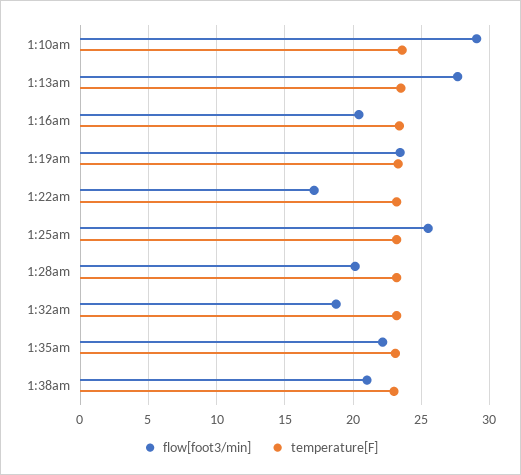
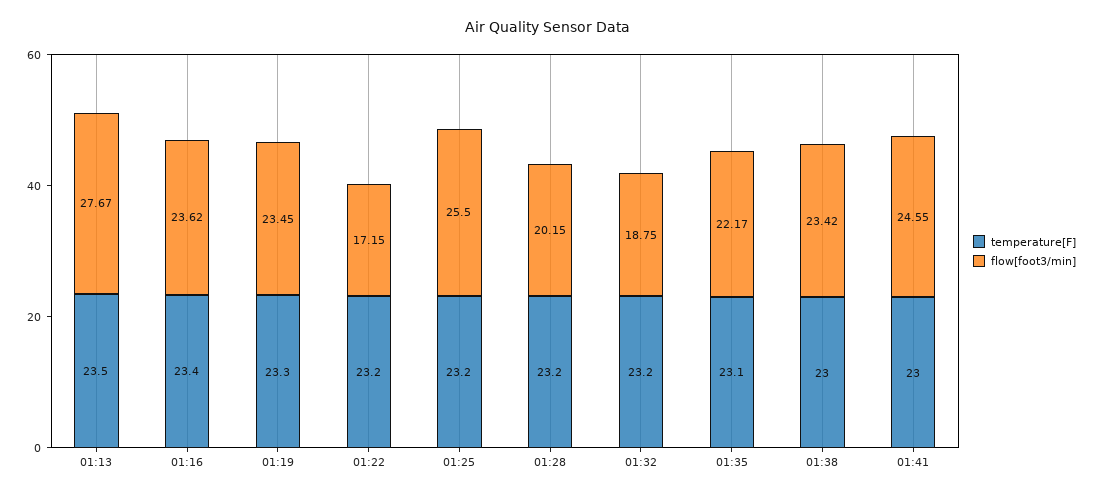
flow[foot3/min], 1:10am: 29 -> none
temperature[F], 1:10am: 23.5 -> none
flow[foot3/min], 1:16am: 20.5 -> 23.62
flow[foot3/min], 1:38am: 21 -> 23.42
temperature[F], 01:41: none -> 23
flow[foot3/min], 01:41: none -> 24.55

